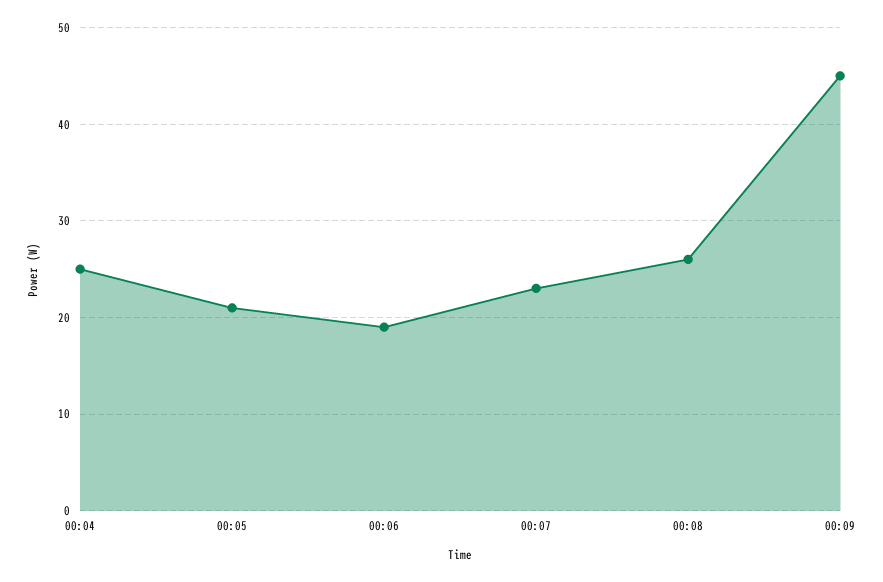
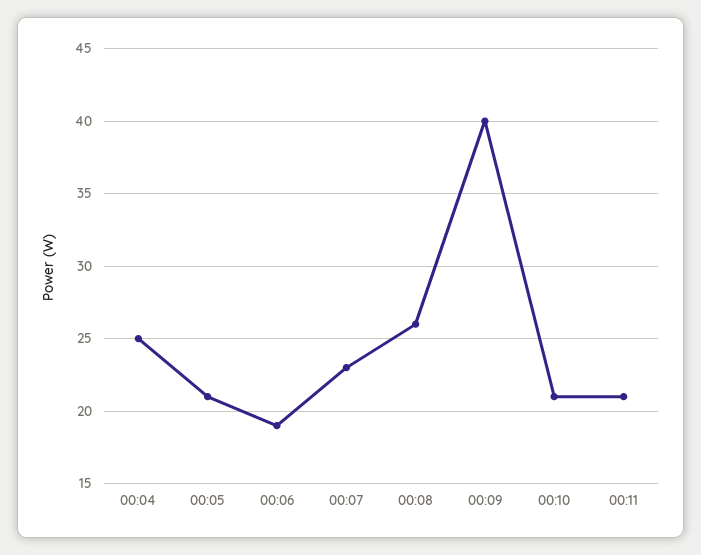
00:09: 45 -> 40
00:10: none -> 21
00:11: none -> 21

